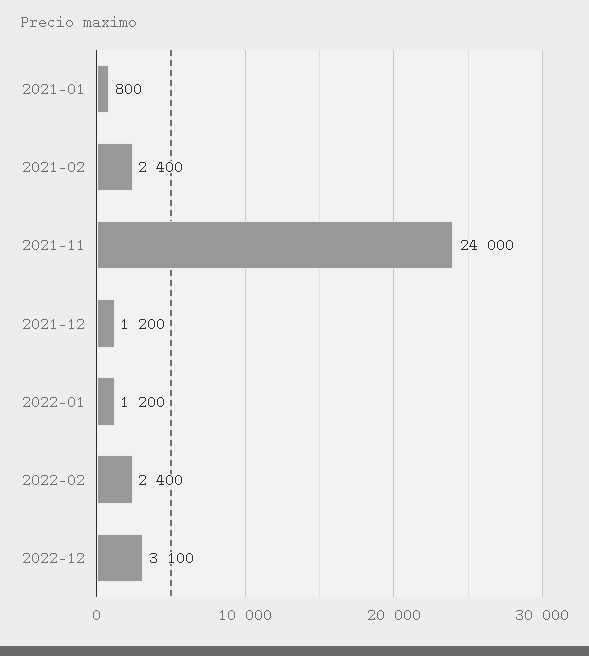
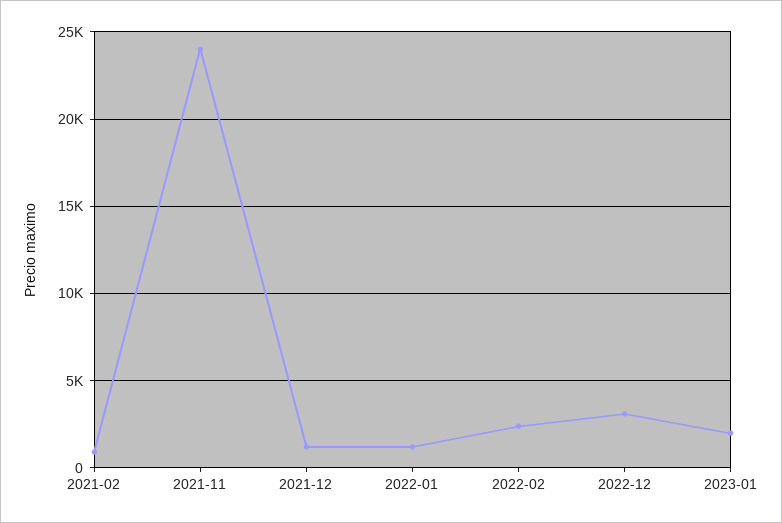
2021-01: 800 -> none
2021-02: 2400 -> 1000
2023-01: none -> 2000

